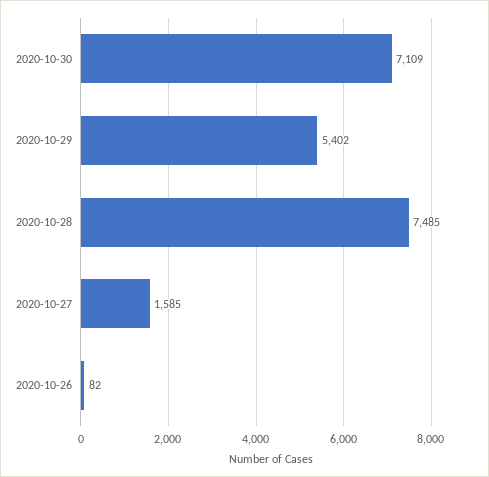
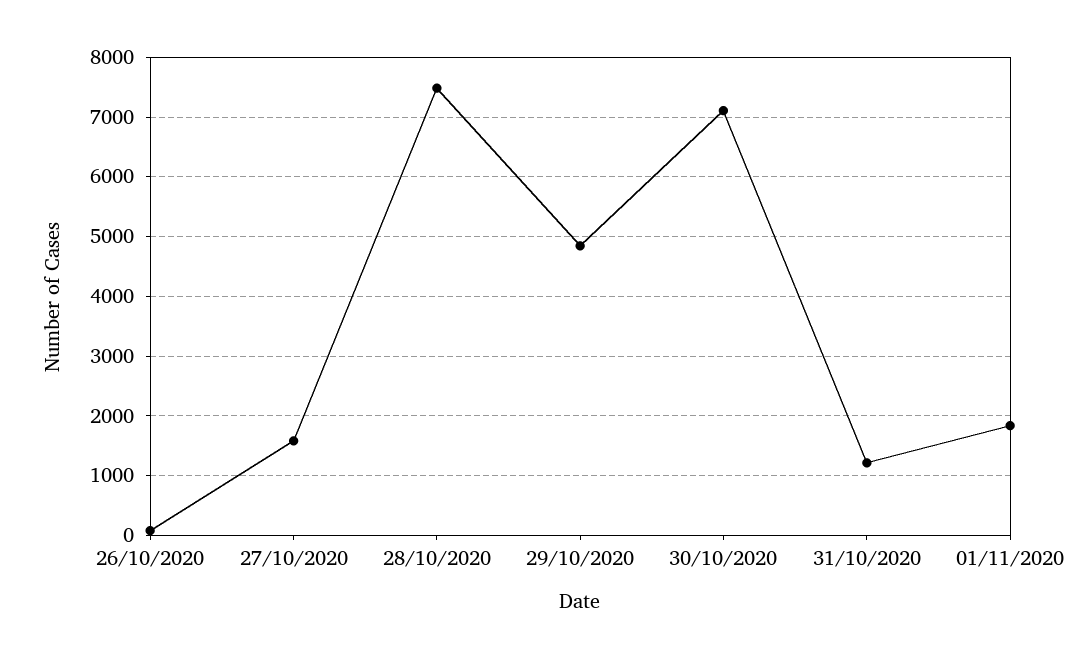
2020-10-29: 5402 -> 4800
31/10/2020: none -> 1200
01/11/2020: none -> 1800

